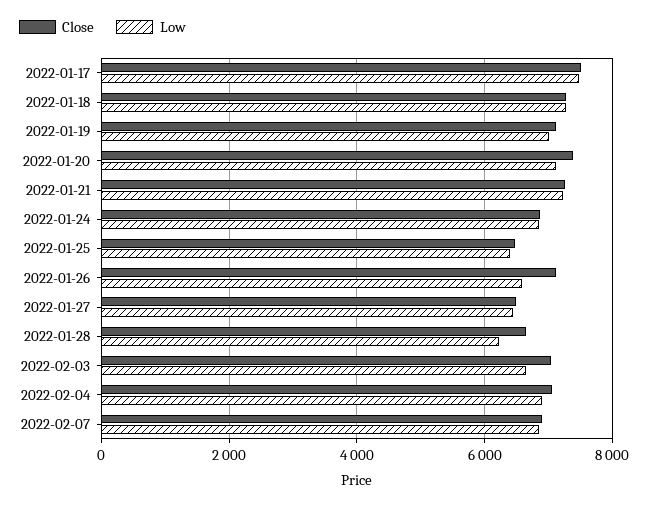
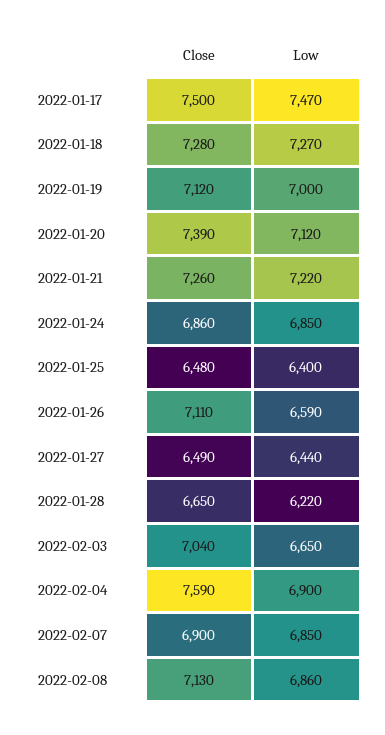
Close, 2022-02-04: 7000 -> 7590
Close, 2022-02-08: none -> 7130
Low, 2022-02-08: none -> 6860

